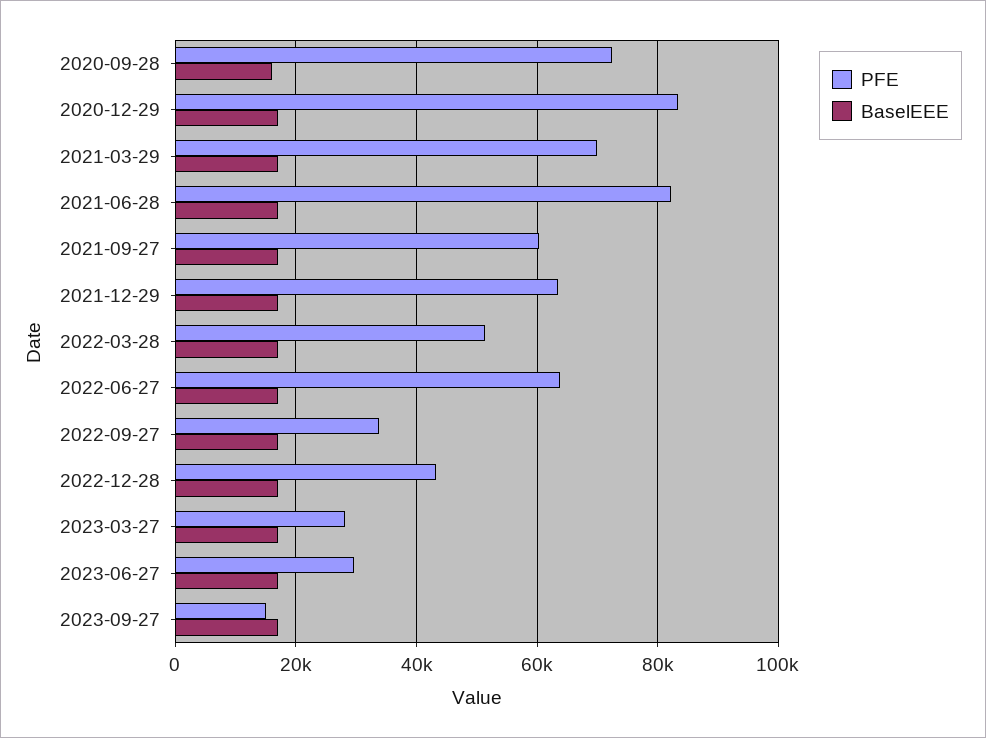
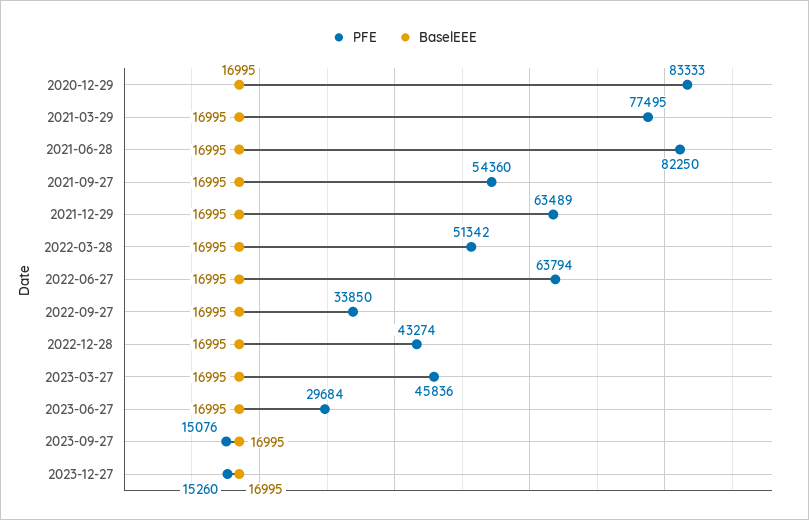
PFE, 2020-09-28: 72000 -> none
BaselEEE, 2020-09-28: 16000 -> none
PFE, 2021-03-29: 70000 -> 77495
PFE, 2021-09-27: 60000 -> 54360
PFE, 2023-03-27: 28000 -> 45836
PFE, 2023-12-27: none -> 15260
BaselEEE, 2023-12-27: none -> 16995

